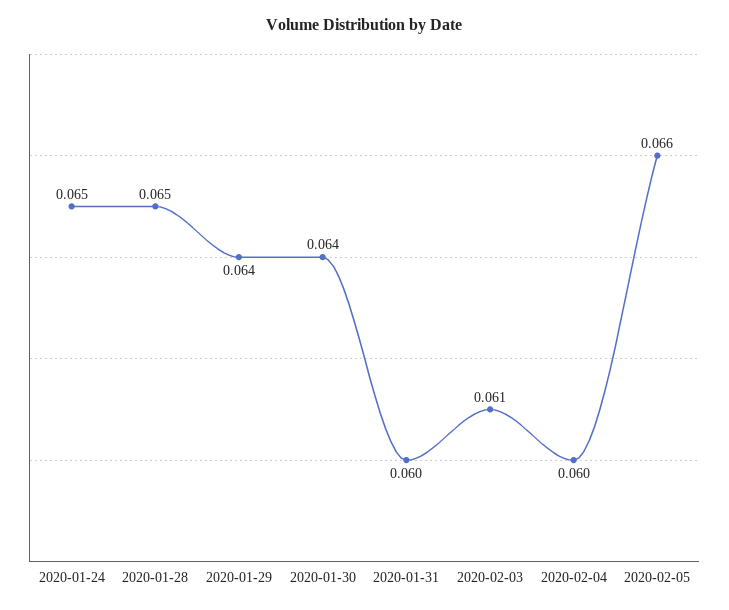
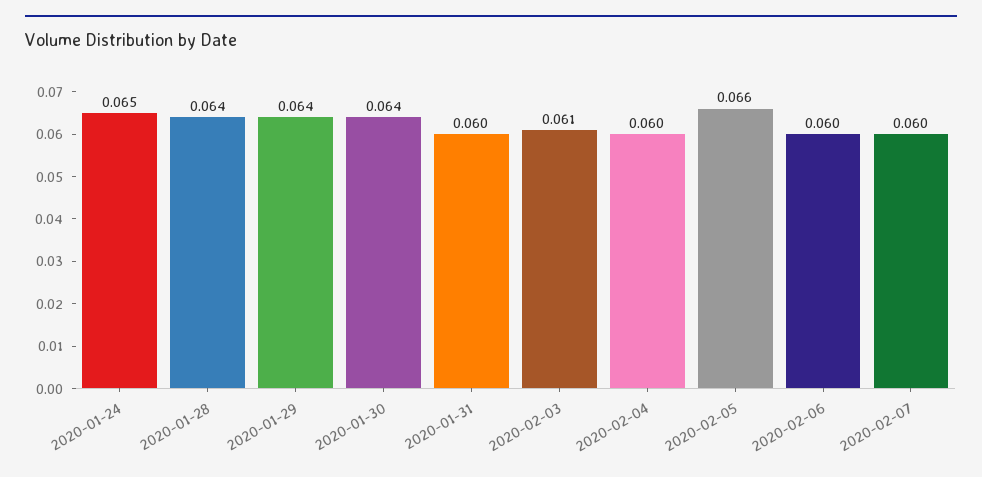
2020-01-28: 0.065 -> 0.064
2020-02-06: none -> 0.06
2020-02-07: none -> 0.06

